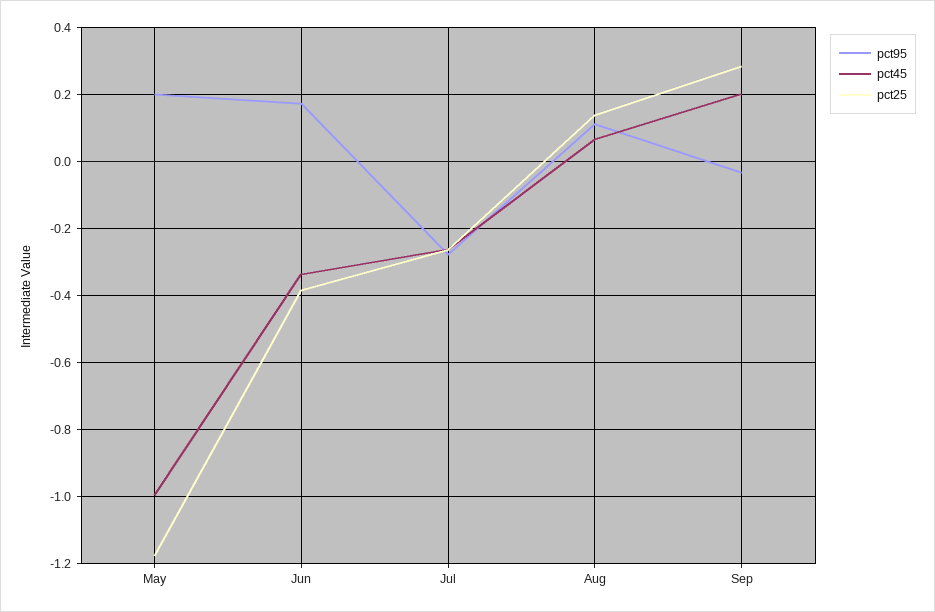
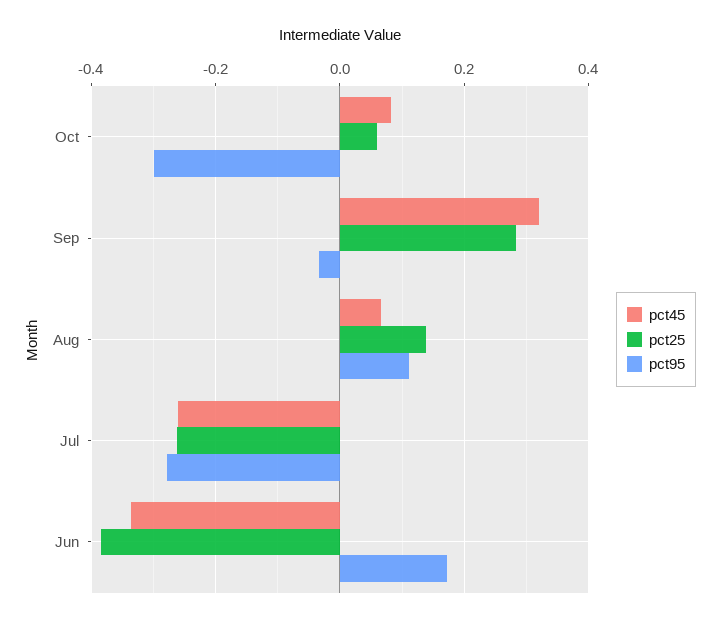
pct95, May: 0.2 -> none
pct45, May: -1 -> none
pct25, May: -1.18 -> none
pct45, Sep: 0.2 -> 0.32
pct45, Oct: none -> 0.08
pct25, Oct: none -> 0.06
pct95, Oct: none -> -0.3

